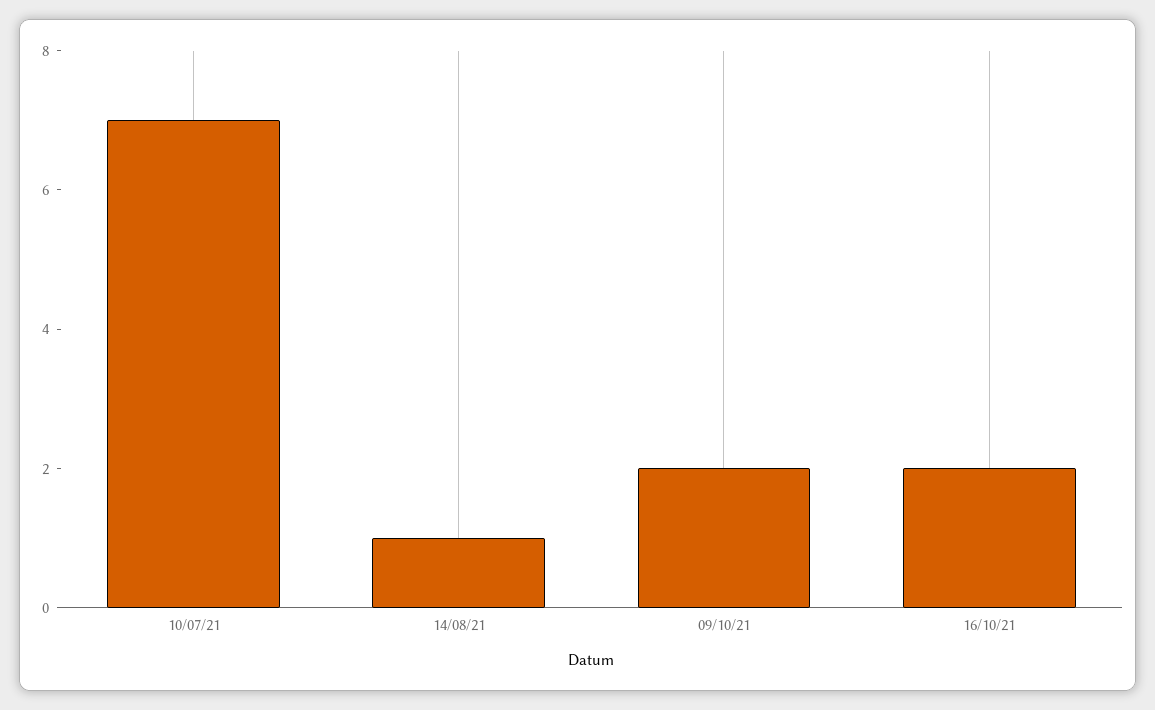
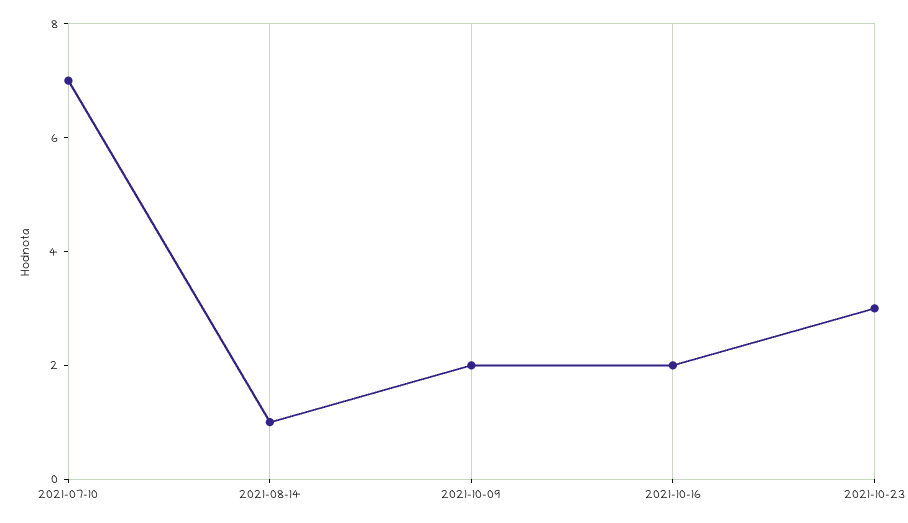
2021-10-23: none -> 3

